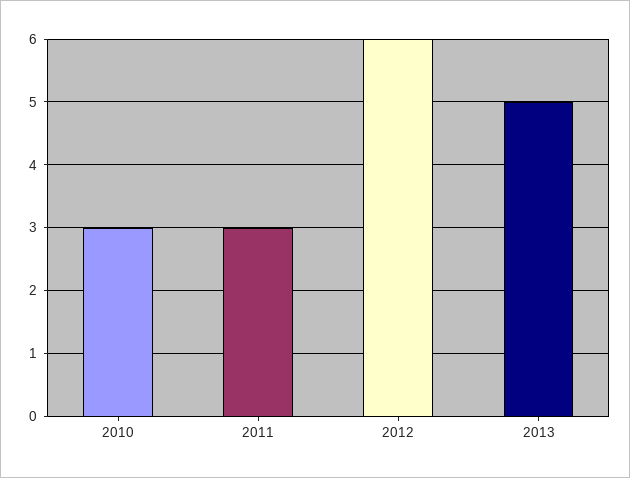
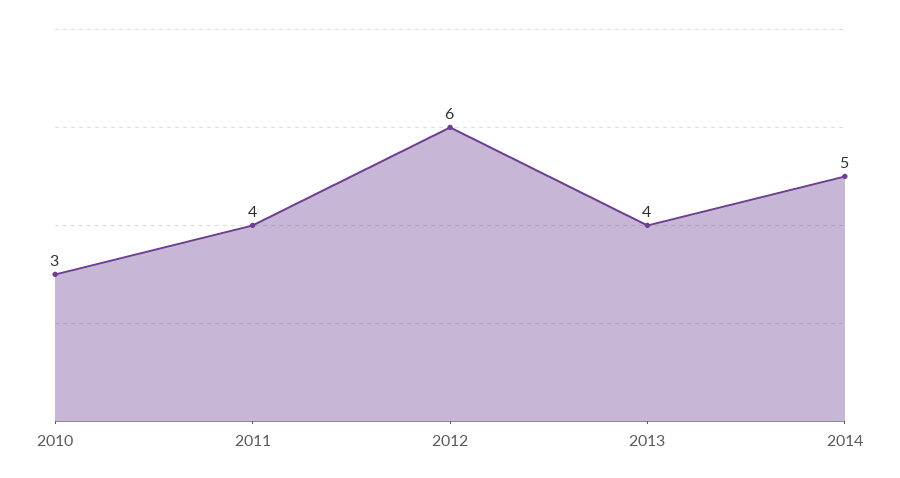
2011: 3 -> 4
2013: 5 -> 4
2014: none -> 5

